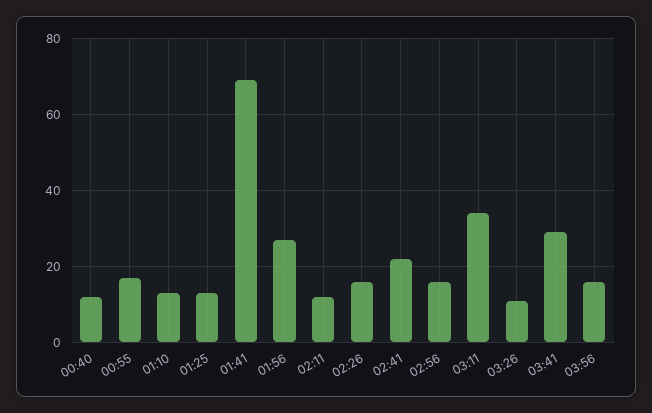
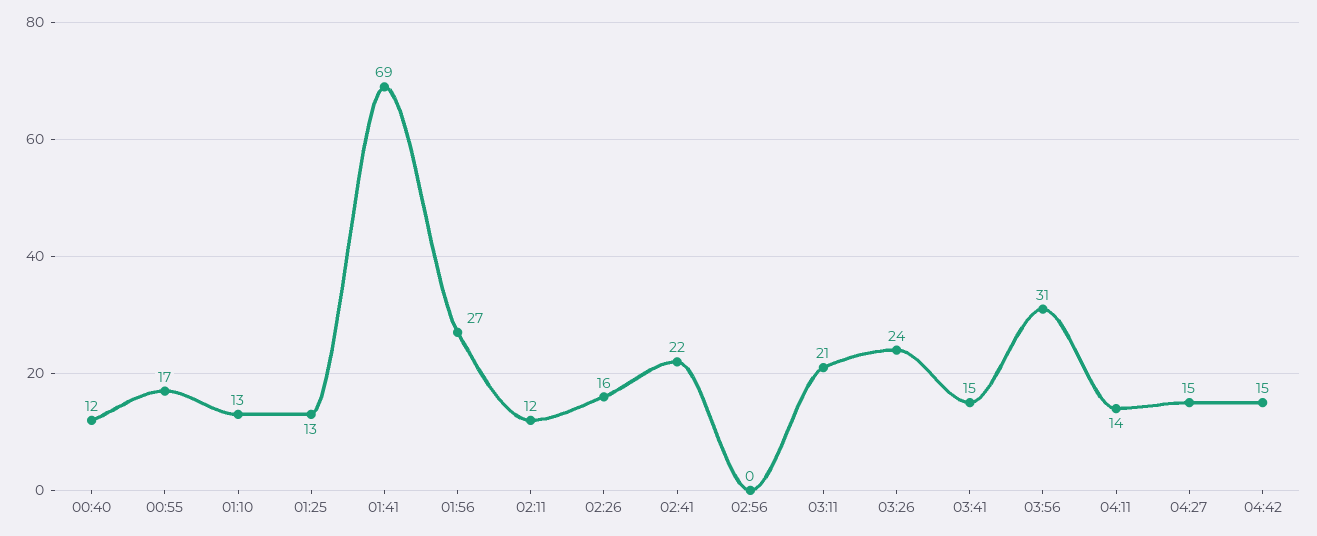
02:56: 15 -> 0
03:11: 35 -> 21
03:26: 10 -> 24
03:41: 30 -> 15
03:56: 15 -> 31
04:11: none -> 14
04:27: none -> 15
04:42: none -> 15

